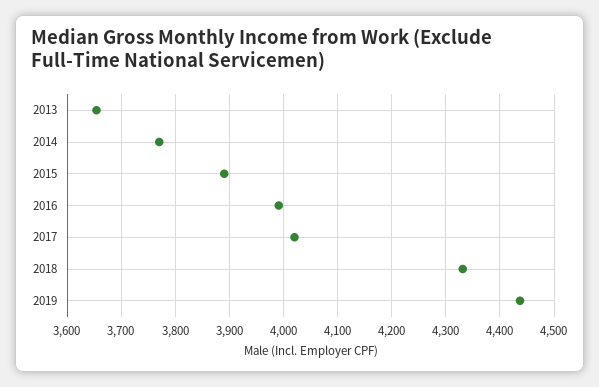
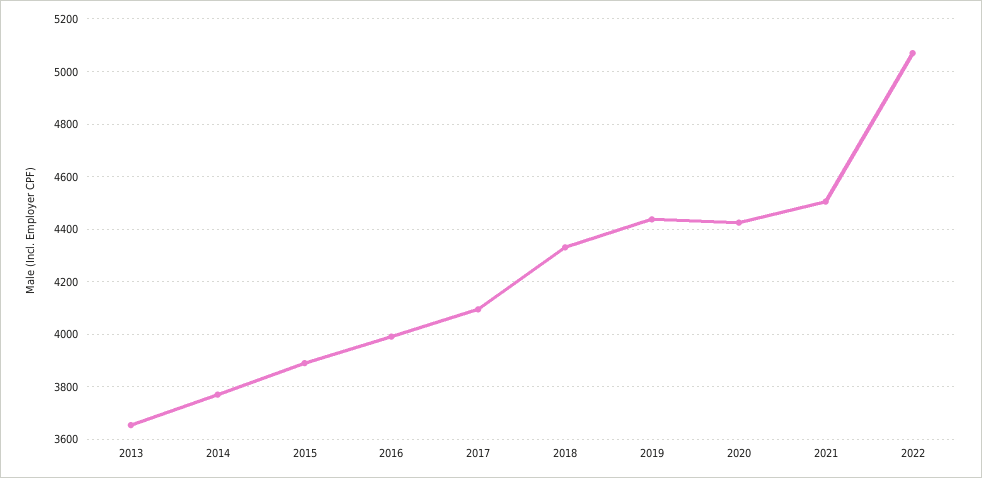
2017: 4020 -> 4100
2020: none -> 4425
2021: none -> 4500
2022: none -> 5075

